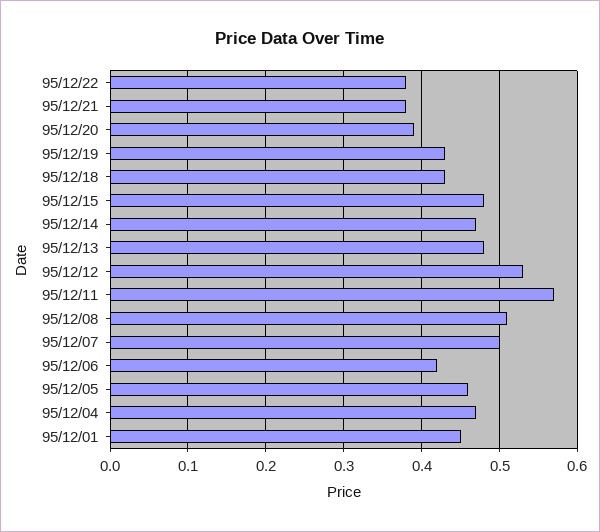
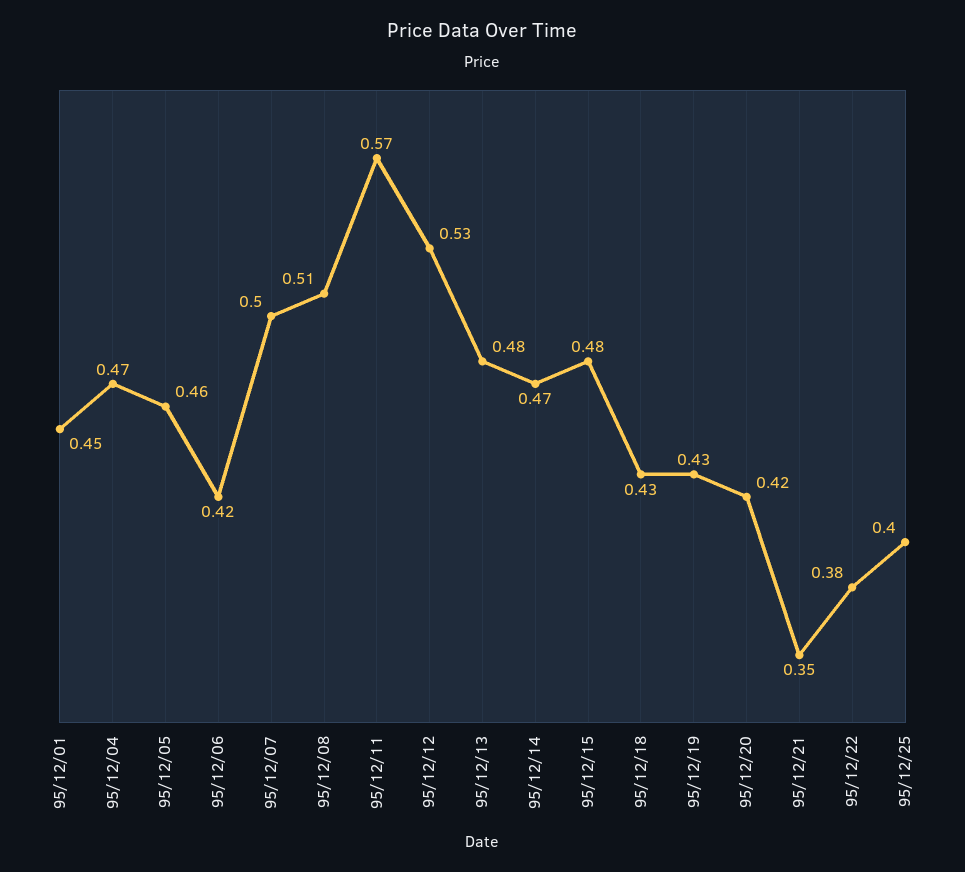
95/12/21: 0.38 -> 0.35
95/12/20: 0.39 -> 0.42
95/12/25: none -> 0.4

